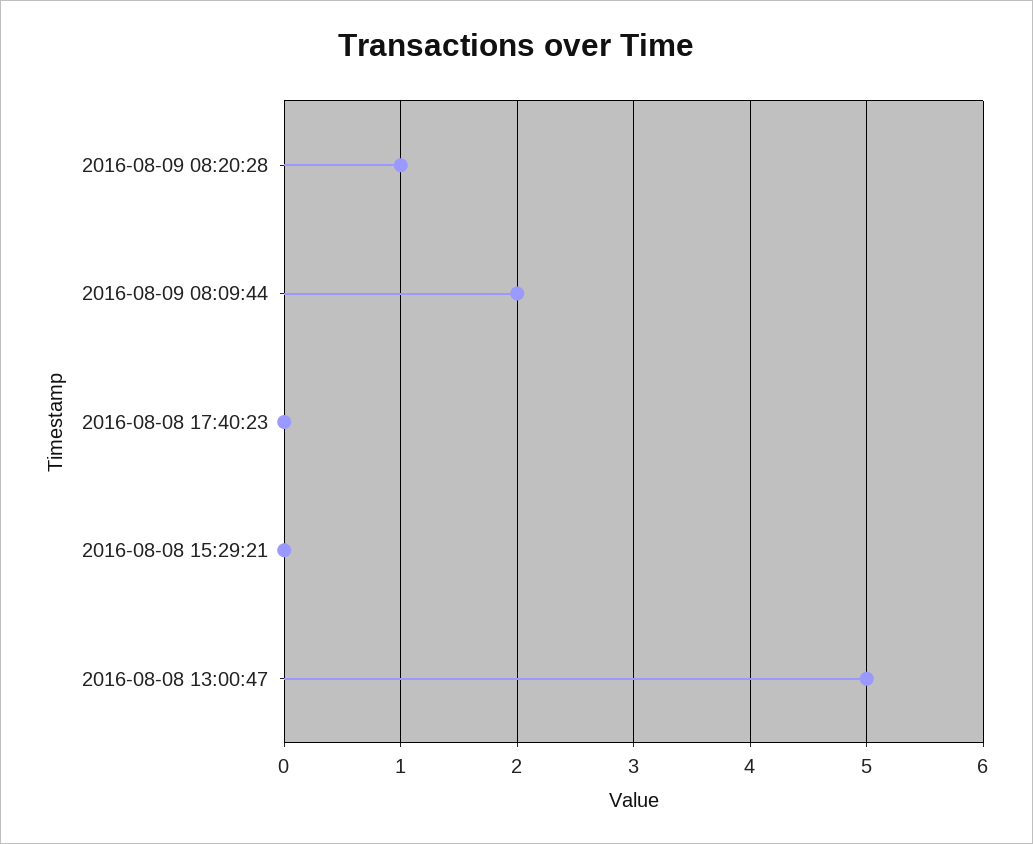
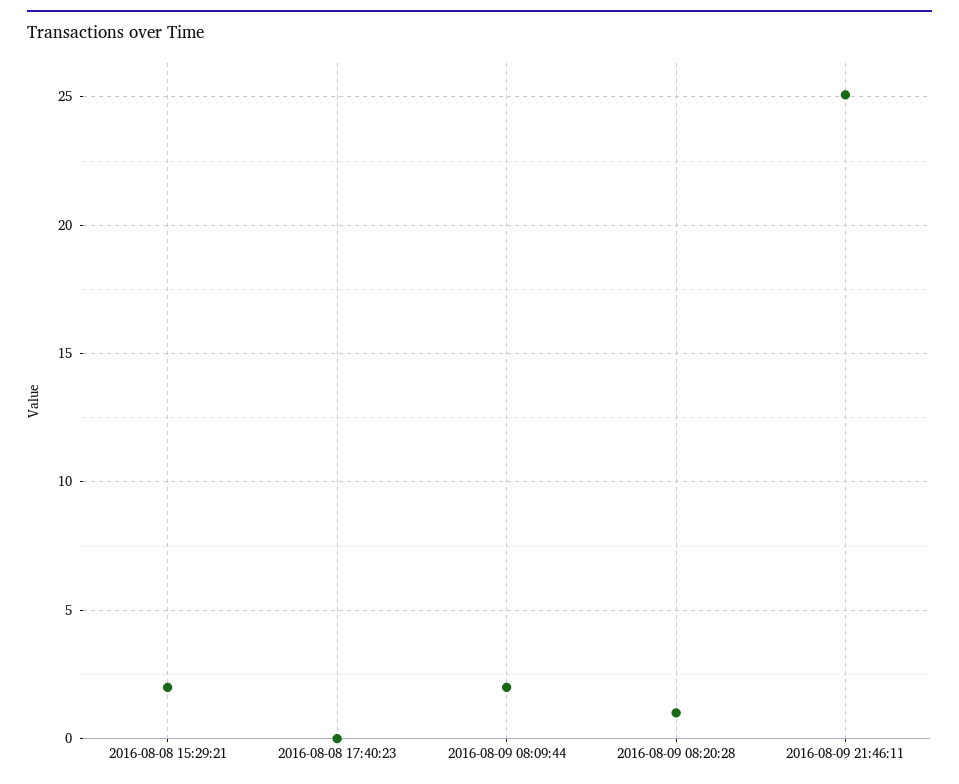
2016-08-08 15:29:21: 0 -> 2
2016-08-08 13:00:47: 5 -> none
2016-08-09 21:46:11: none -> 25

